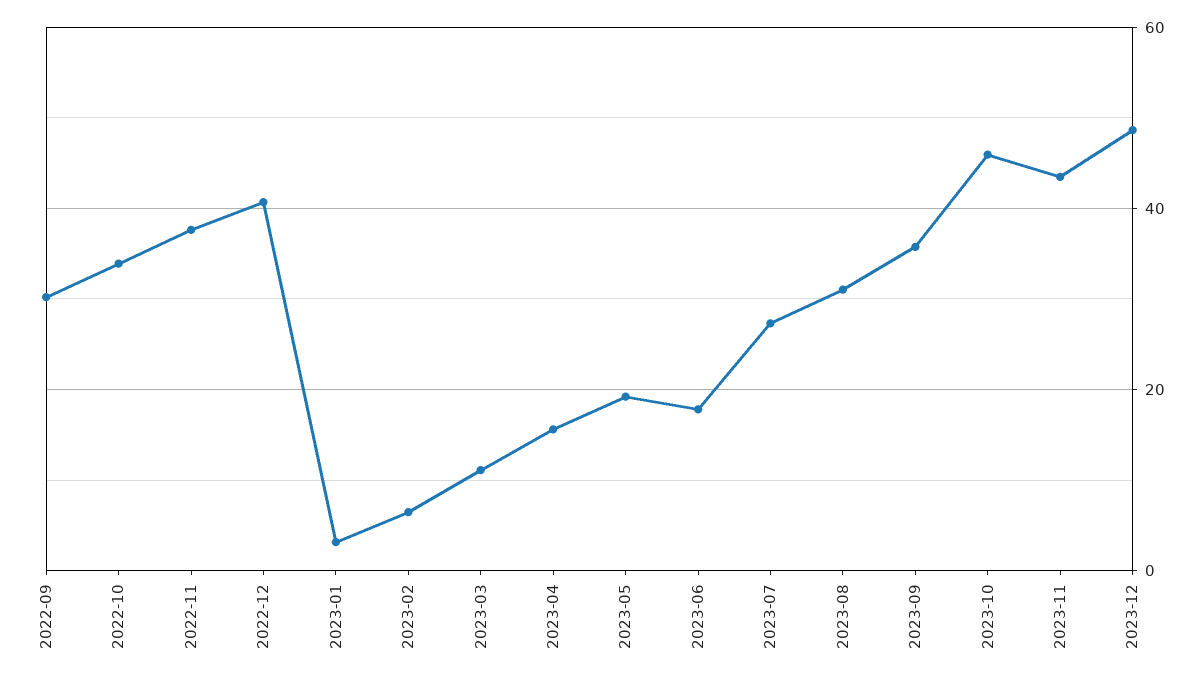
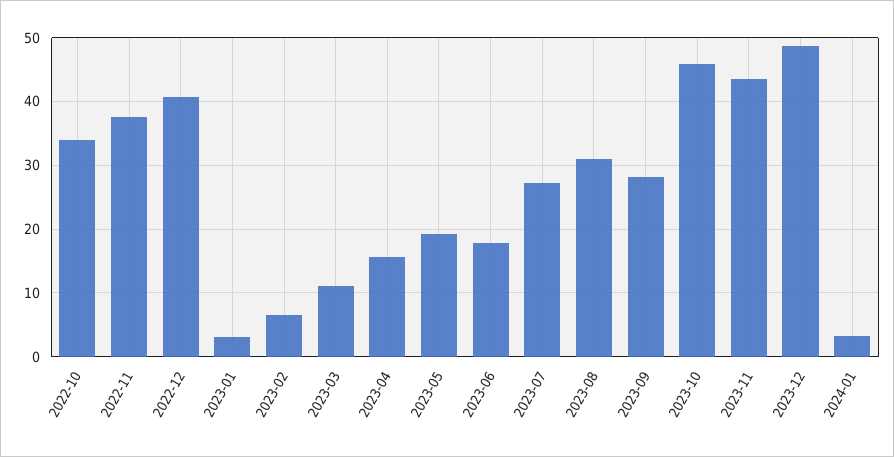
2022-09: 30 -> none
2023-09: 36 -> 28
2024-01: none -> 3

